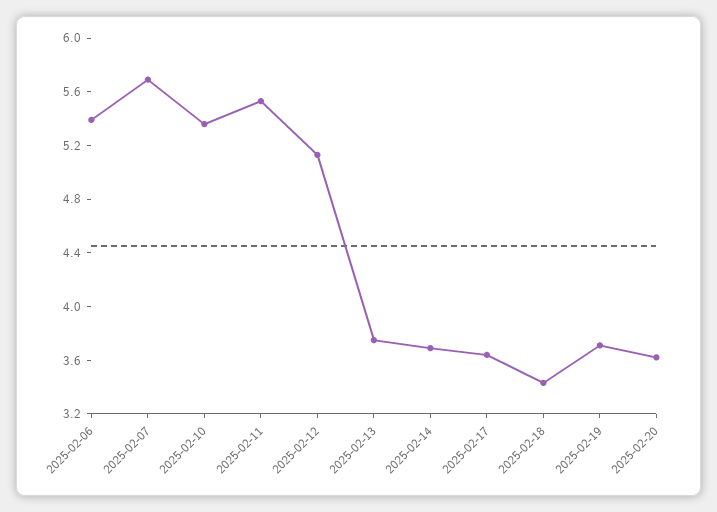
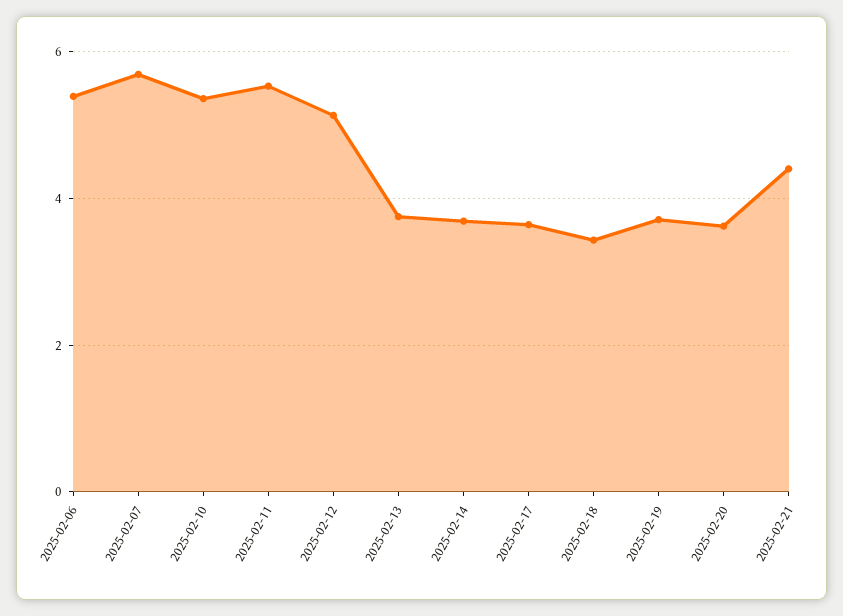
2025-02-21: none -> 4.4

